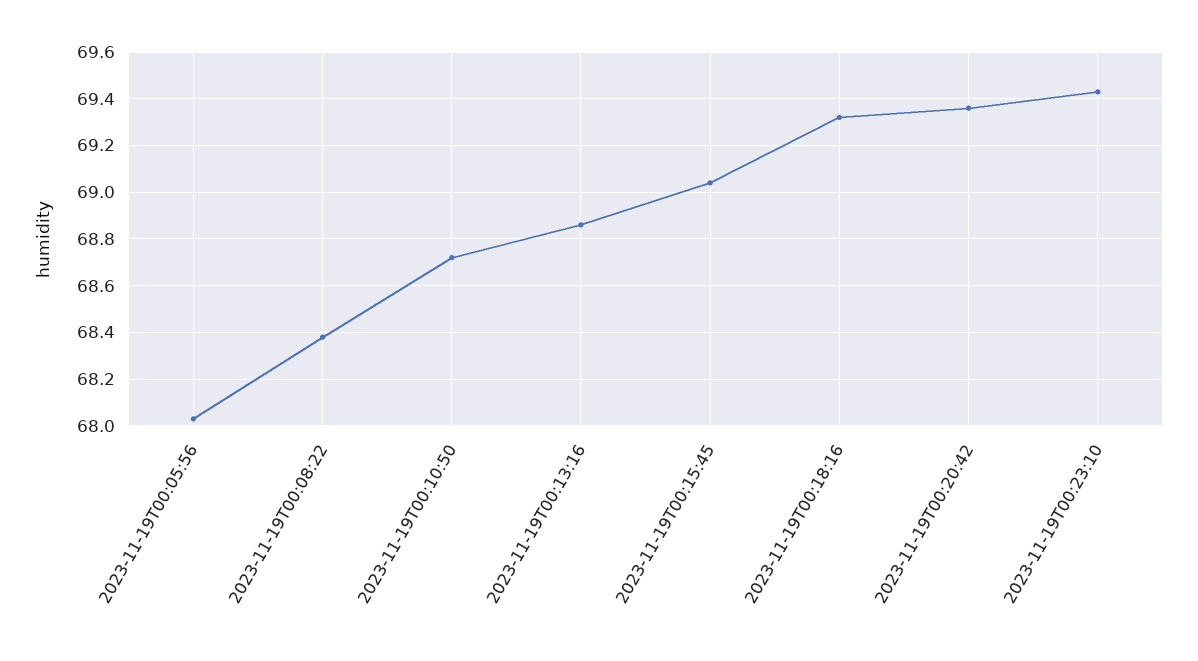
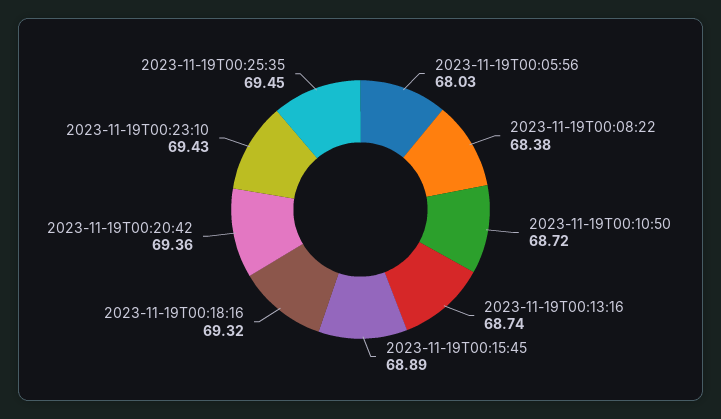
2023-11-19T00:13:16: 68.85 -> 68.74
2023-11-19T00:15:45: 69.05 -> 68.89
2023-11-19T00:25:35: none -> 69.45

